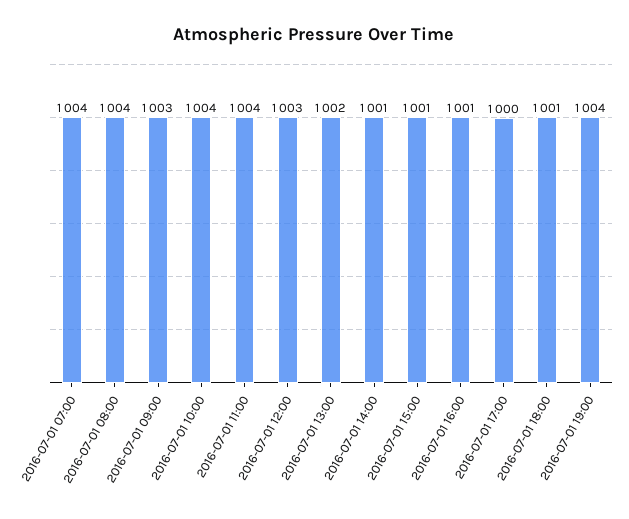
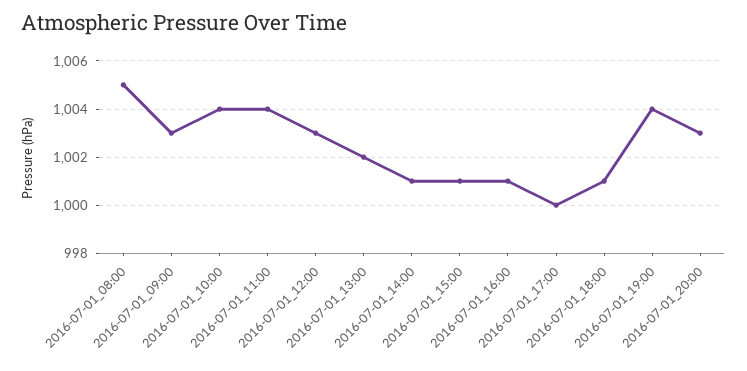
2016-07-01 07:00: 1004 -> none
2016-07-01 08:00: 1004 -> 1005
2016-07-01_20:00: none -> 1003

